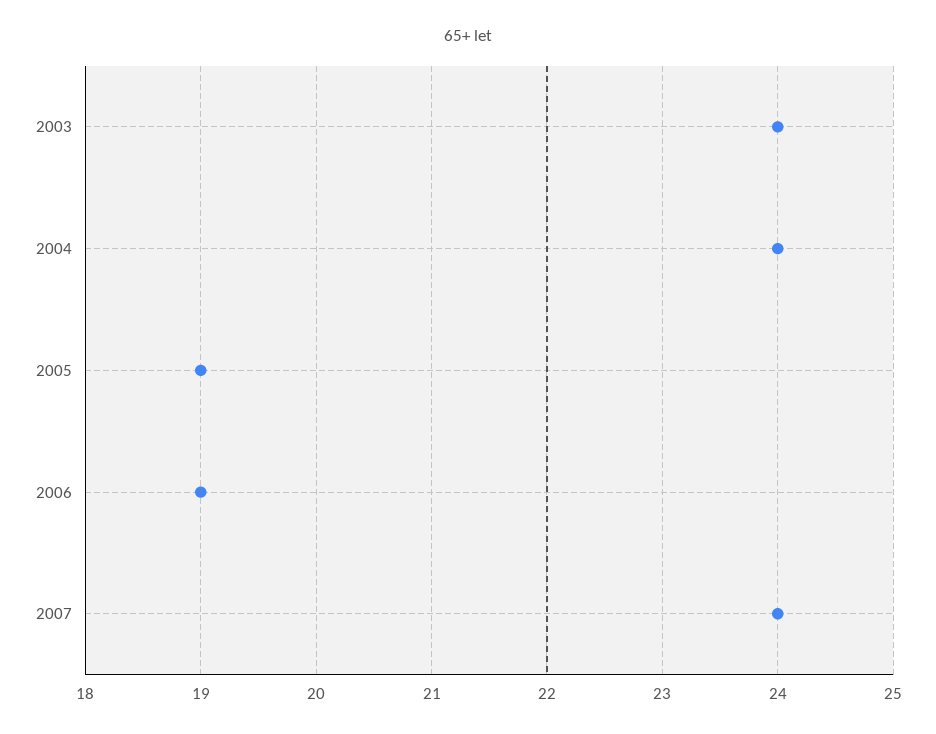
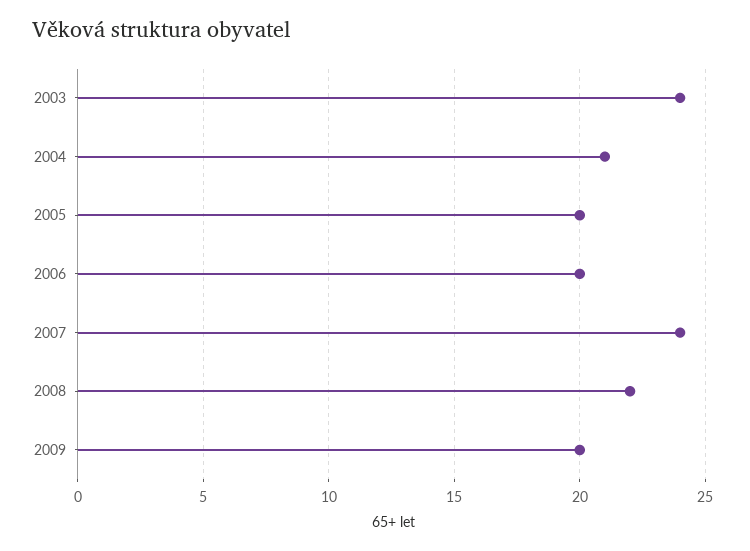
2004: 24 -> 21
2005: 19 -> 20
2006: 19 -> 20
2008: none -> 22
2009: none -> 20

